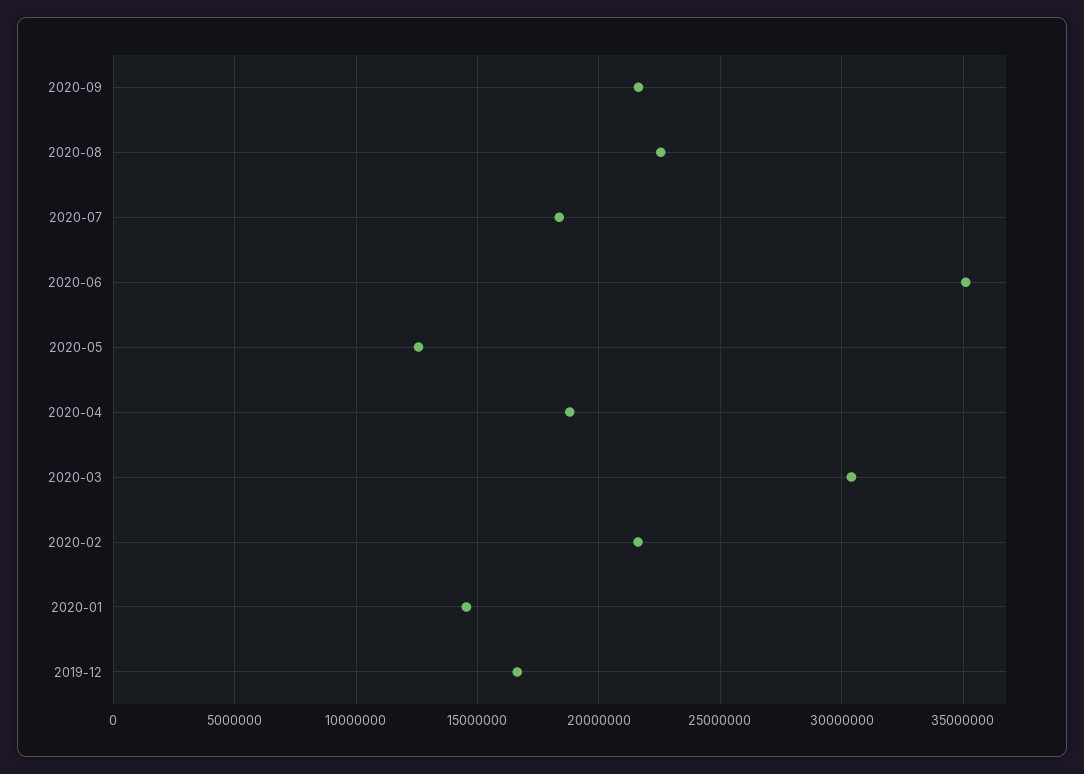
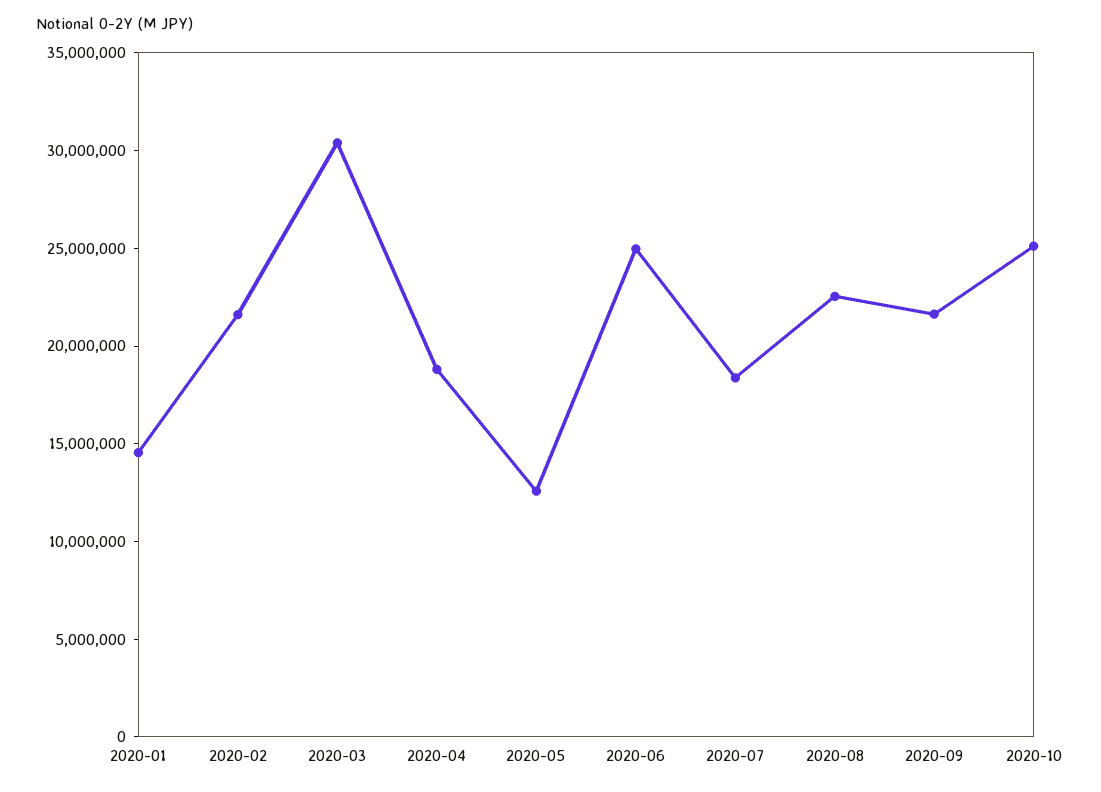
2020-06: 35000000 -> 25000000
2019-12: 16500000 -> none
2020-10: none -> 25000000

